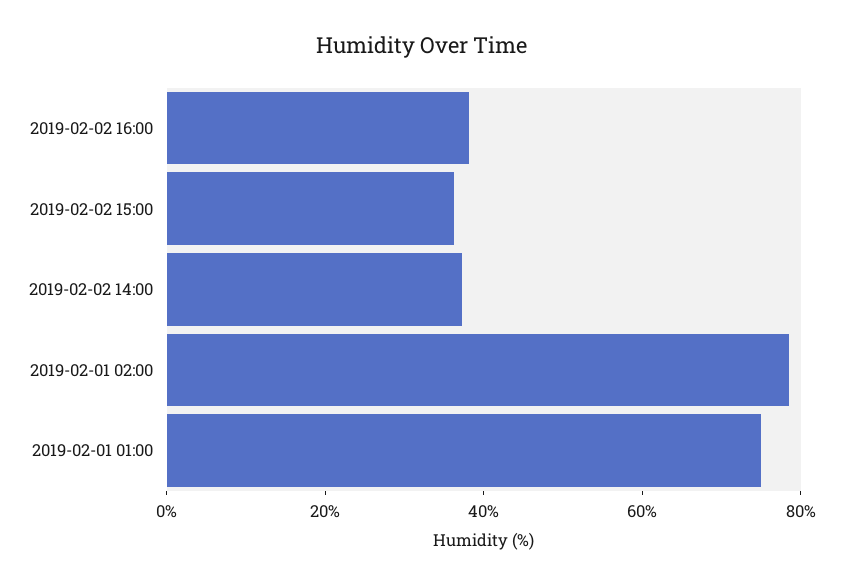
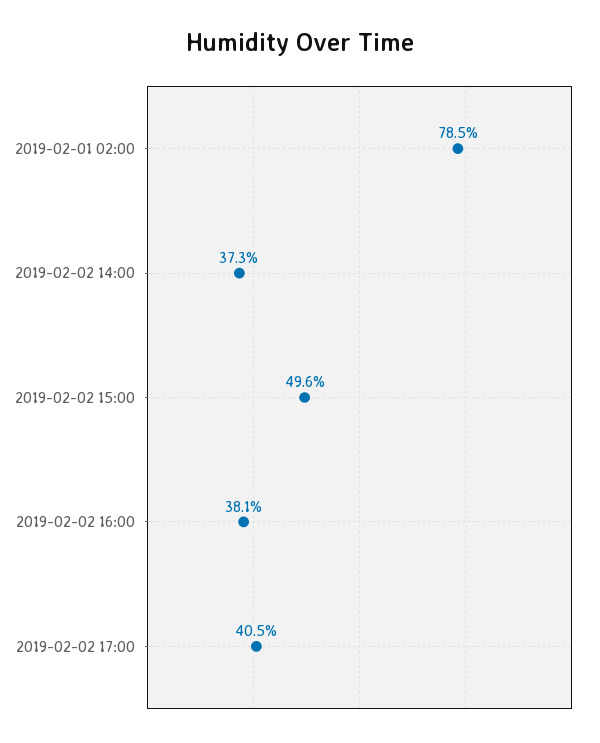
2019-02-02 15:00: 35 -> 49.6
2019-02-01 01:00: 75 -> none
2019-02-02 17:00: none -> 40.5

